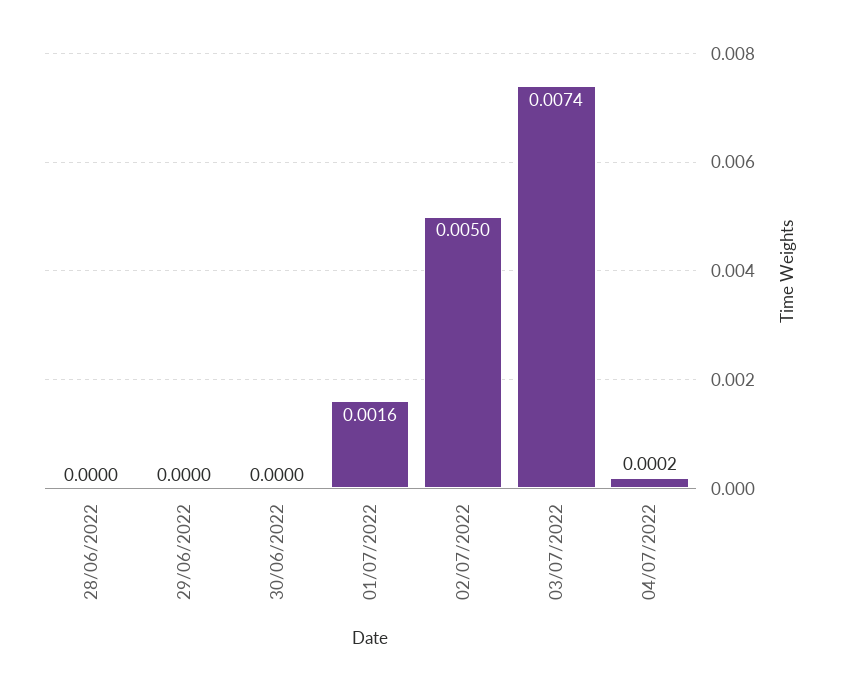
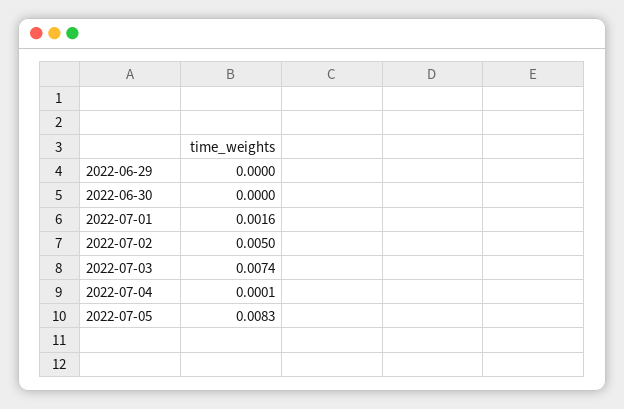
28/06/2022: 0 -> none
04/07/2022: 0.0002 -> 0.0001
2022-07-05: none -> 0.0083

